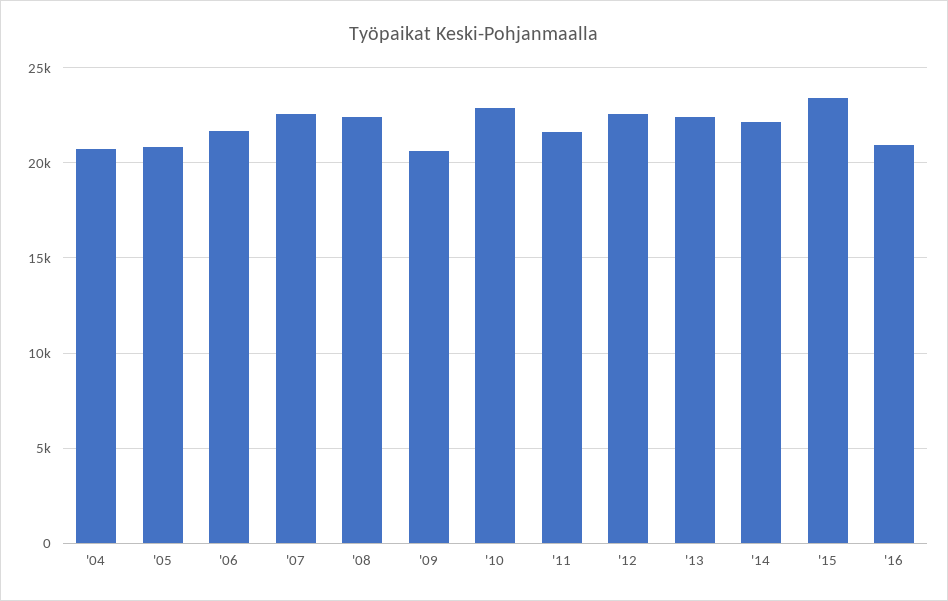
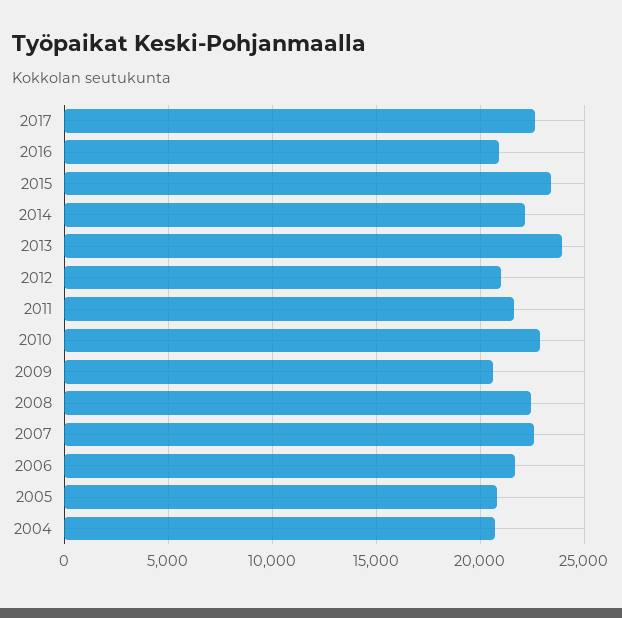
'12: 22500 -> 21000
'13: 22500 -> 24000
2017: none -> 22500

